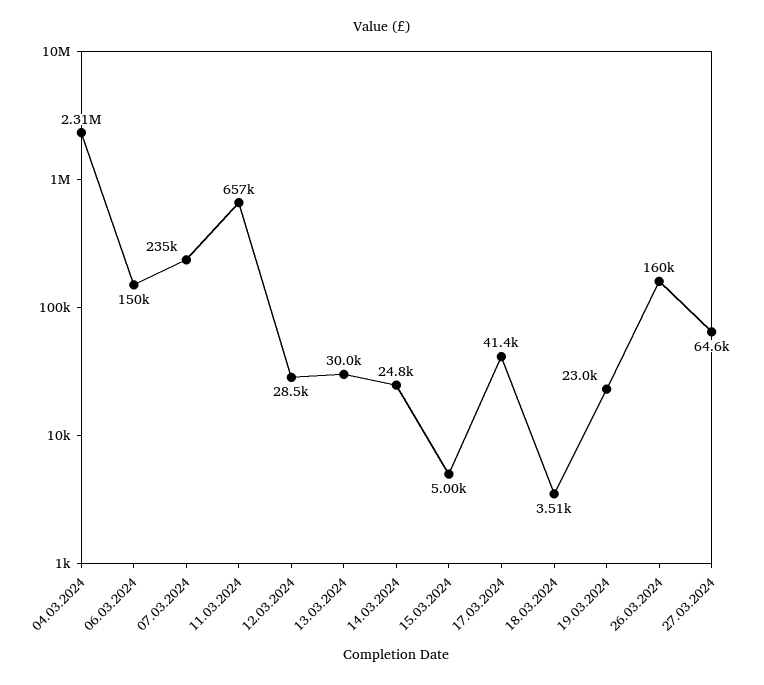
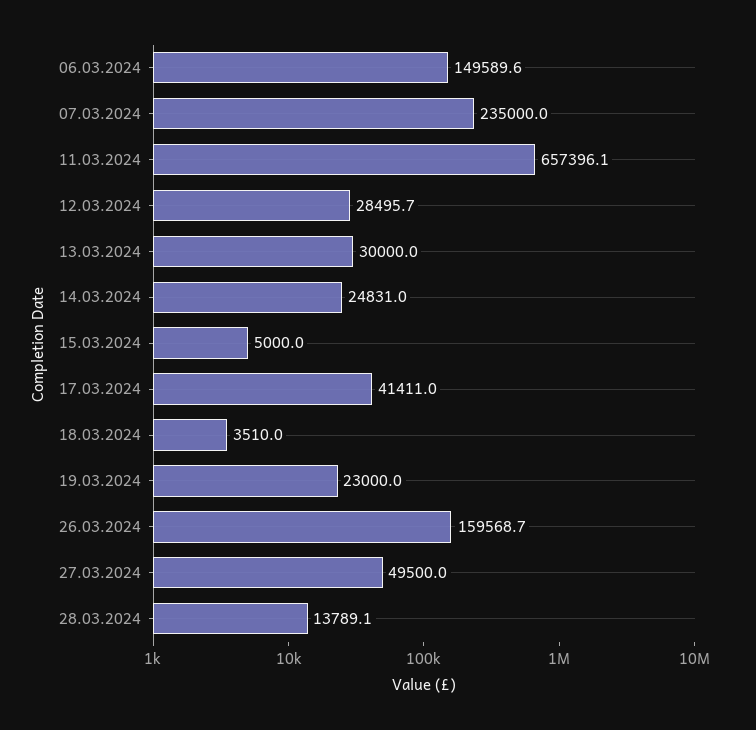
04.03.2024: 2310000 -> none
27.03.2024: 64600 -> 49500
28.03.2024: none -> 13789.1

